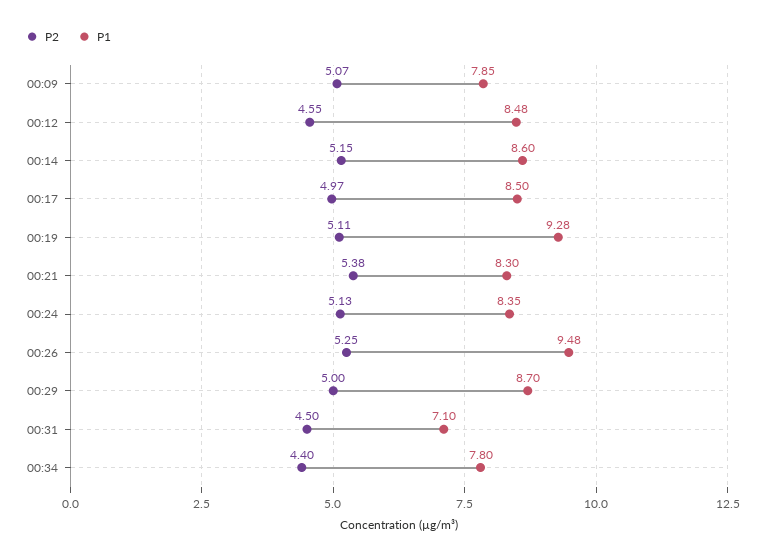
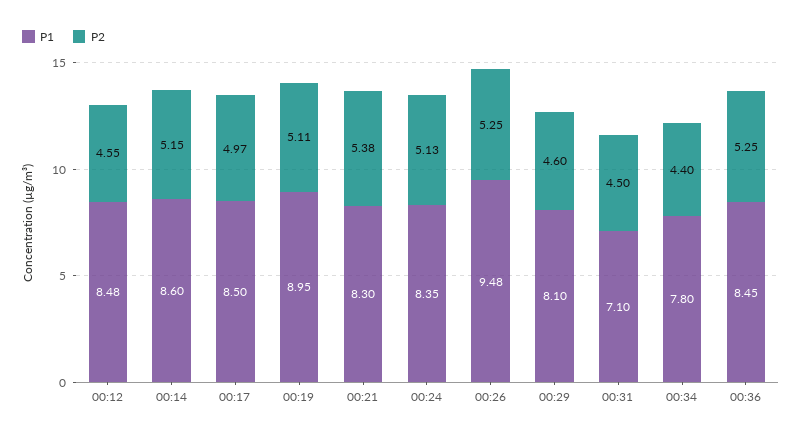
P2, 00:09: 5.07 -> none
P1, 00:09: 7.85 -> none
P1, 00:19: 9.28 -> 8.95
P2, 00:29: 5 -> 4.6
P1, 00:29: 8.7 -> 8.1
P1, 00:36: none -> 8.45
P2, 00:36: none -> 5.25

